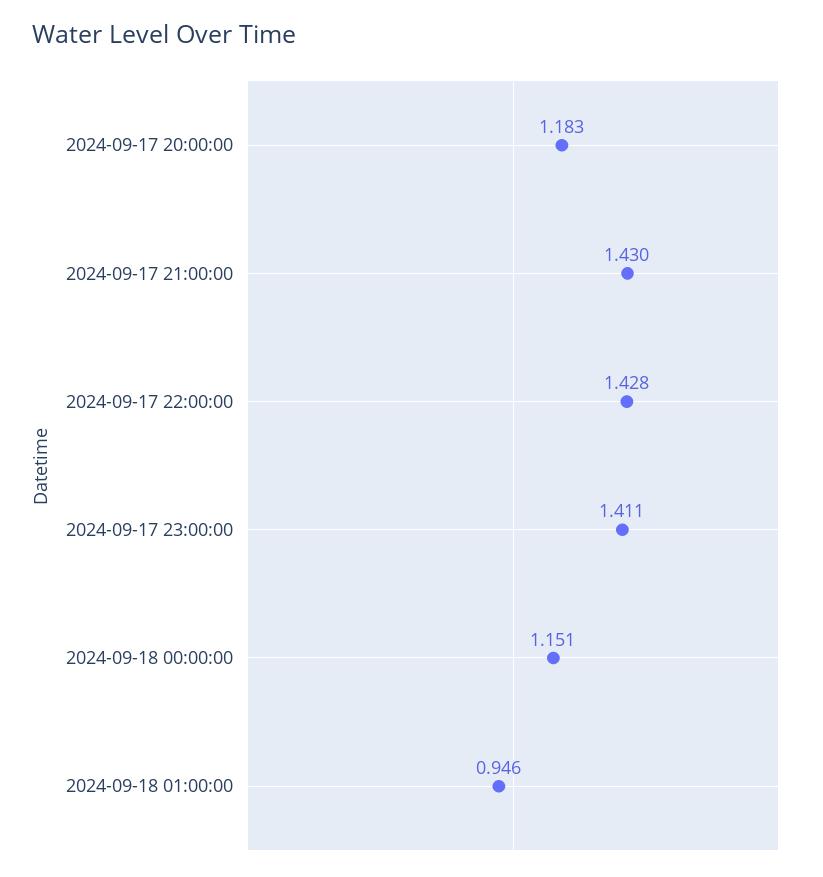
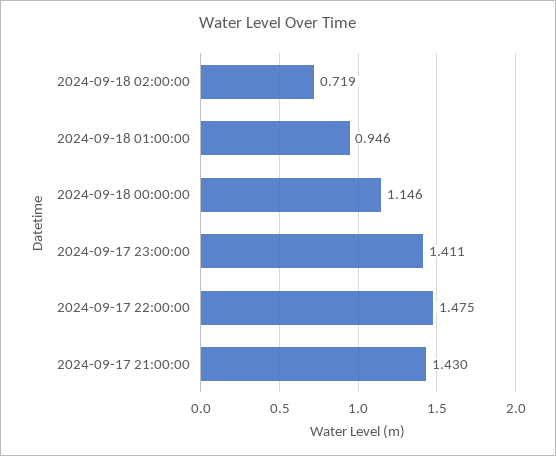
2024-09-17 20:00:00: 1.183 -> none
2024-09-17 22:00:00: 1.428 -> 1.475
2024-09-18 00:00:00: 1.151 -> 1.146
2024-09-18 02:00:00: none -> 0.719

